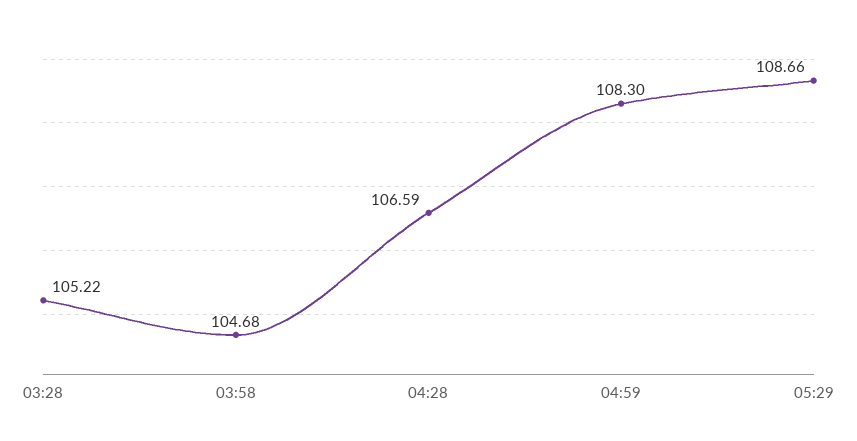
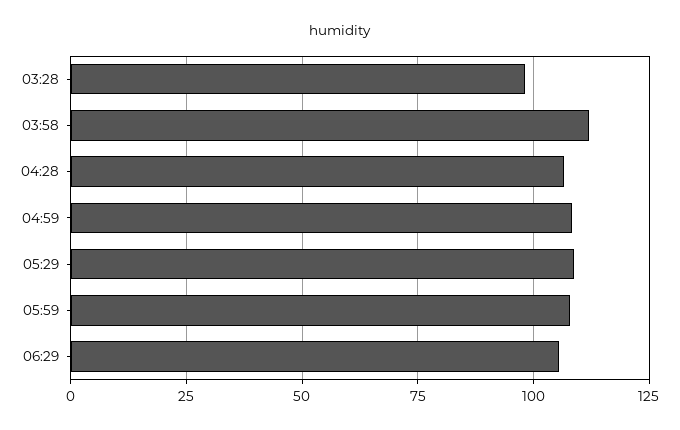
03:28: 105.22 -> 97.5
03:58: 104.68 -> 112.5
05:59: none -> 107.5
06:29: none -> 105

